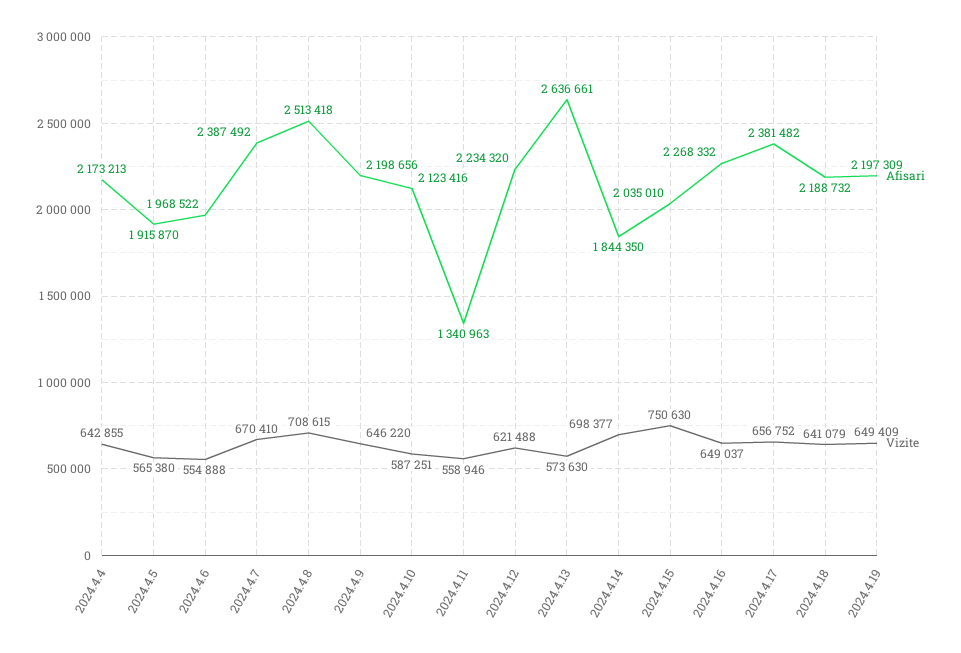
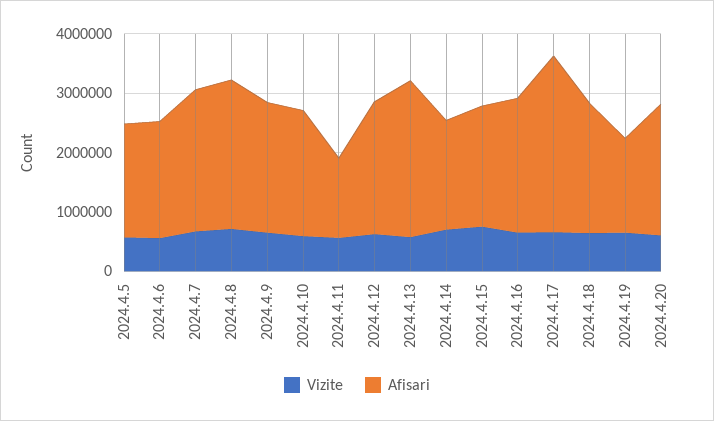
Afisari, 2024.4.4: 2173213 -> none
Vizite, 2024.4.4: 642855 -> none
Afisari, 2024.4.17: 2381482 -> 3000000
Afisari, 2024.4.19: 2197309 -> 1600000
Vizite, 2024.4.20: none -> 600000
Afisari, 2024.4.20: none -> 2200000

